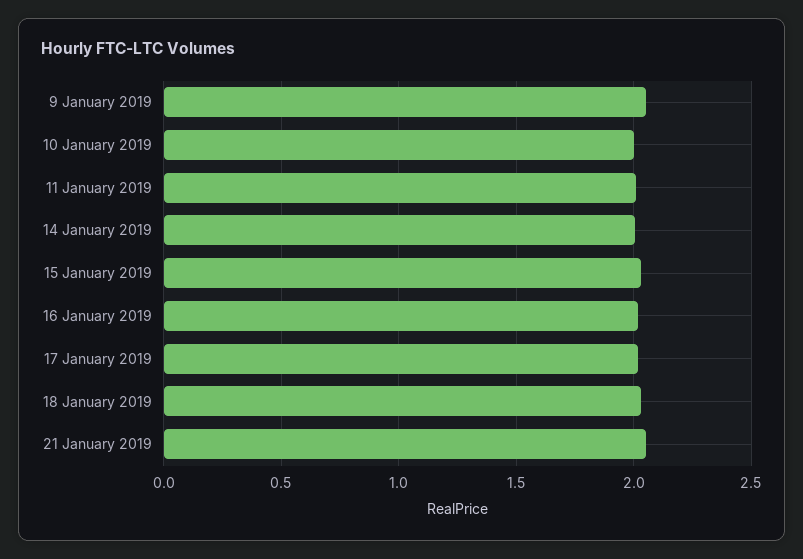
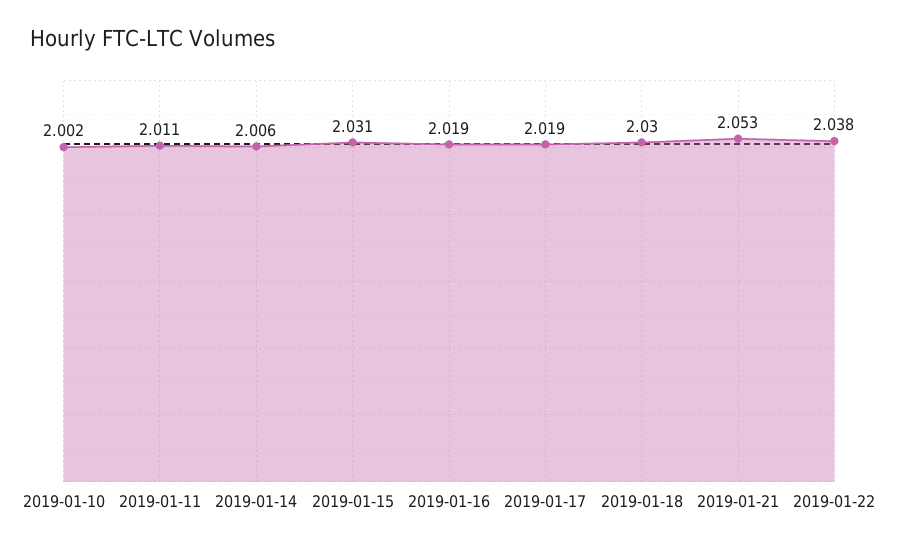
9 January 2019: 2.05 -> none
2019-01-22: none -> 2.038

